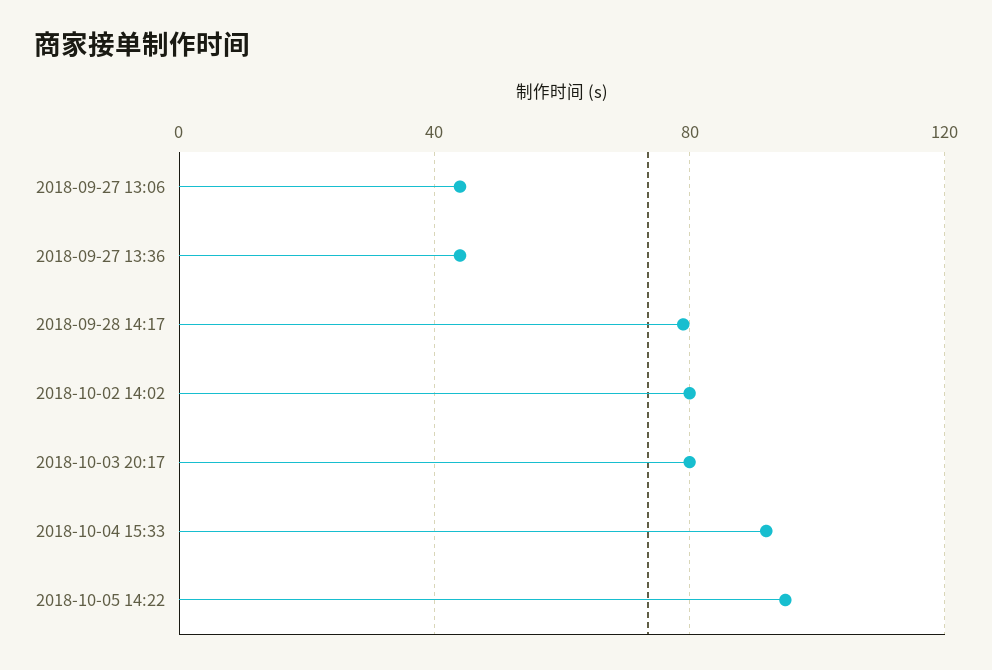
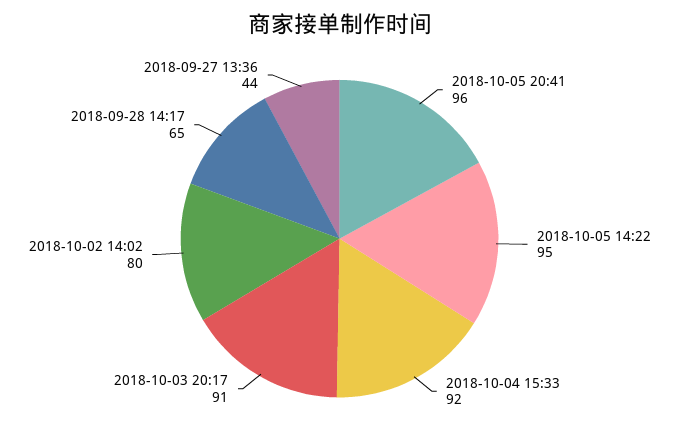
2018-09-27 13:06: 45 -> none
2018-09-28 14:17: 80 -> 65
2018-10-03 20:17: 80 -> 91
2018-10-05 20:41: none -> 96

